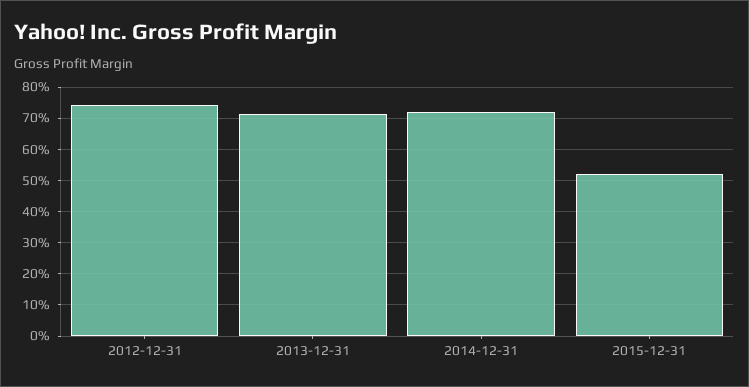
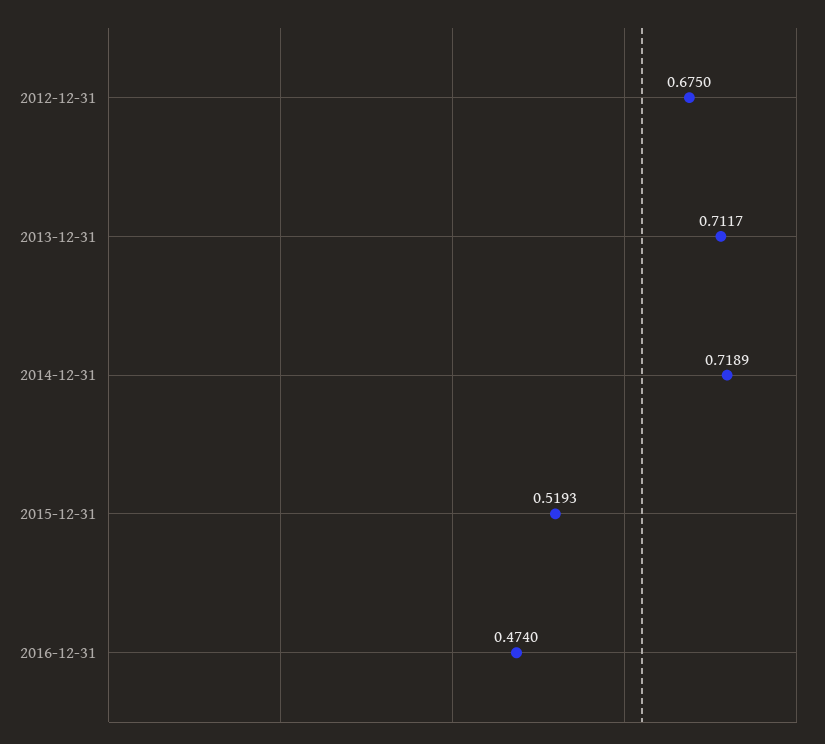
2012-12-31: 0.74 -> 0.675
2016-12-31: none -> 0.474

